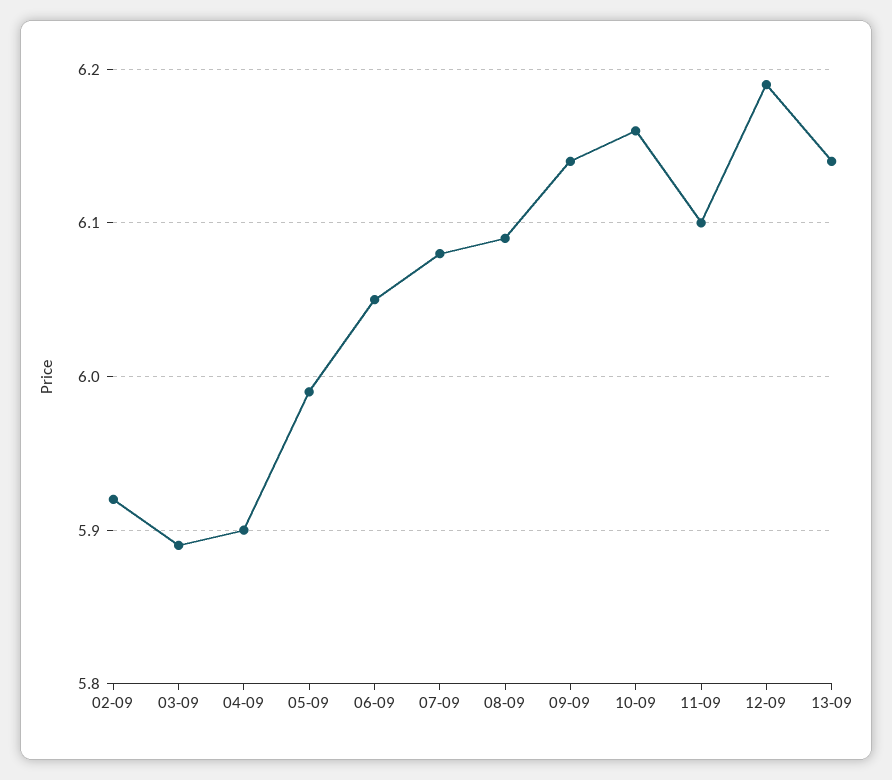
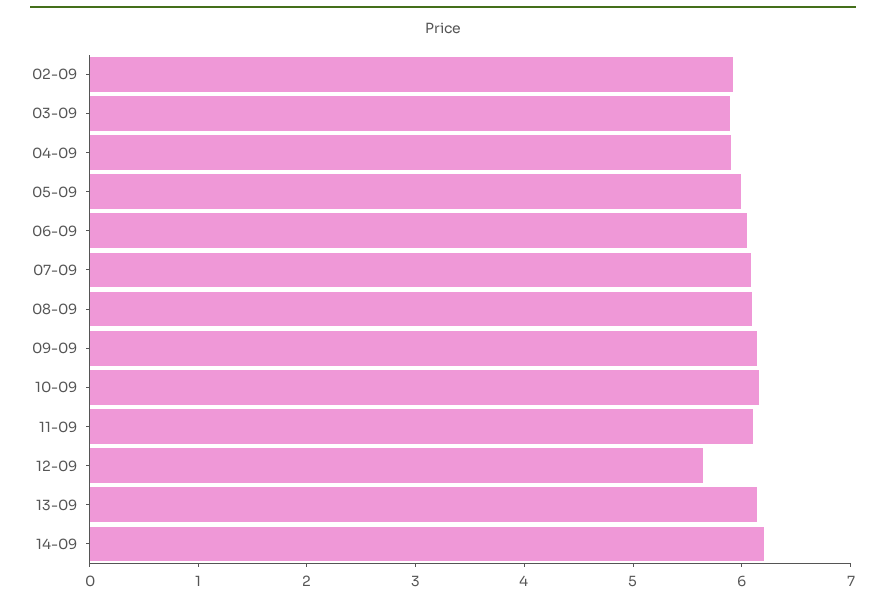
12-09: 6.19 -> 5.6
14-09: none -> 6.2

